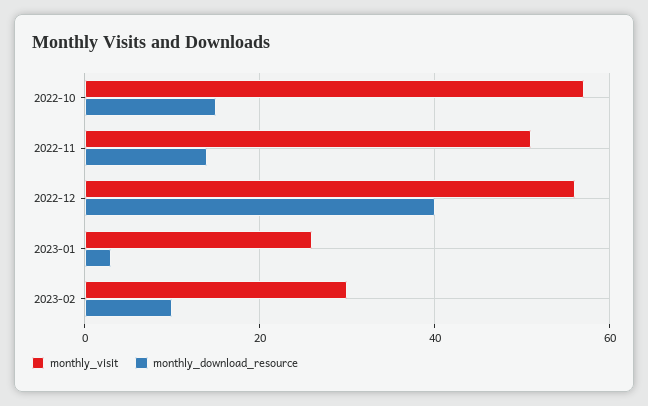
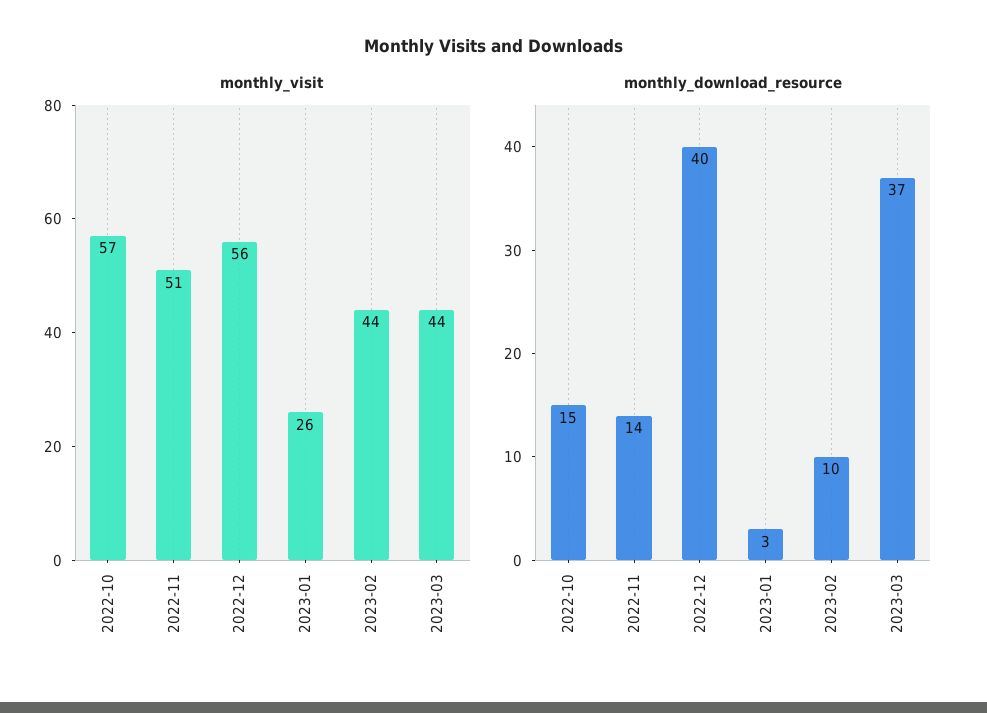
monthly_visit, 2023-02: 30 -> 44
monthly_visit, 2023-03: none -> 44
monthly_download_resource, 2023-03: none -> 37

